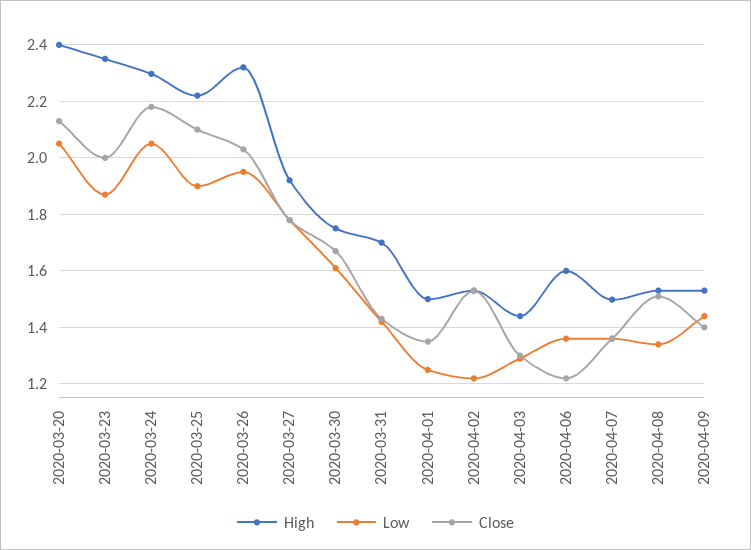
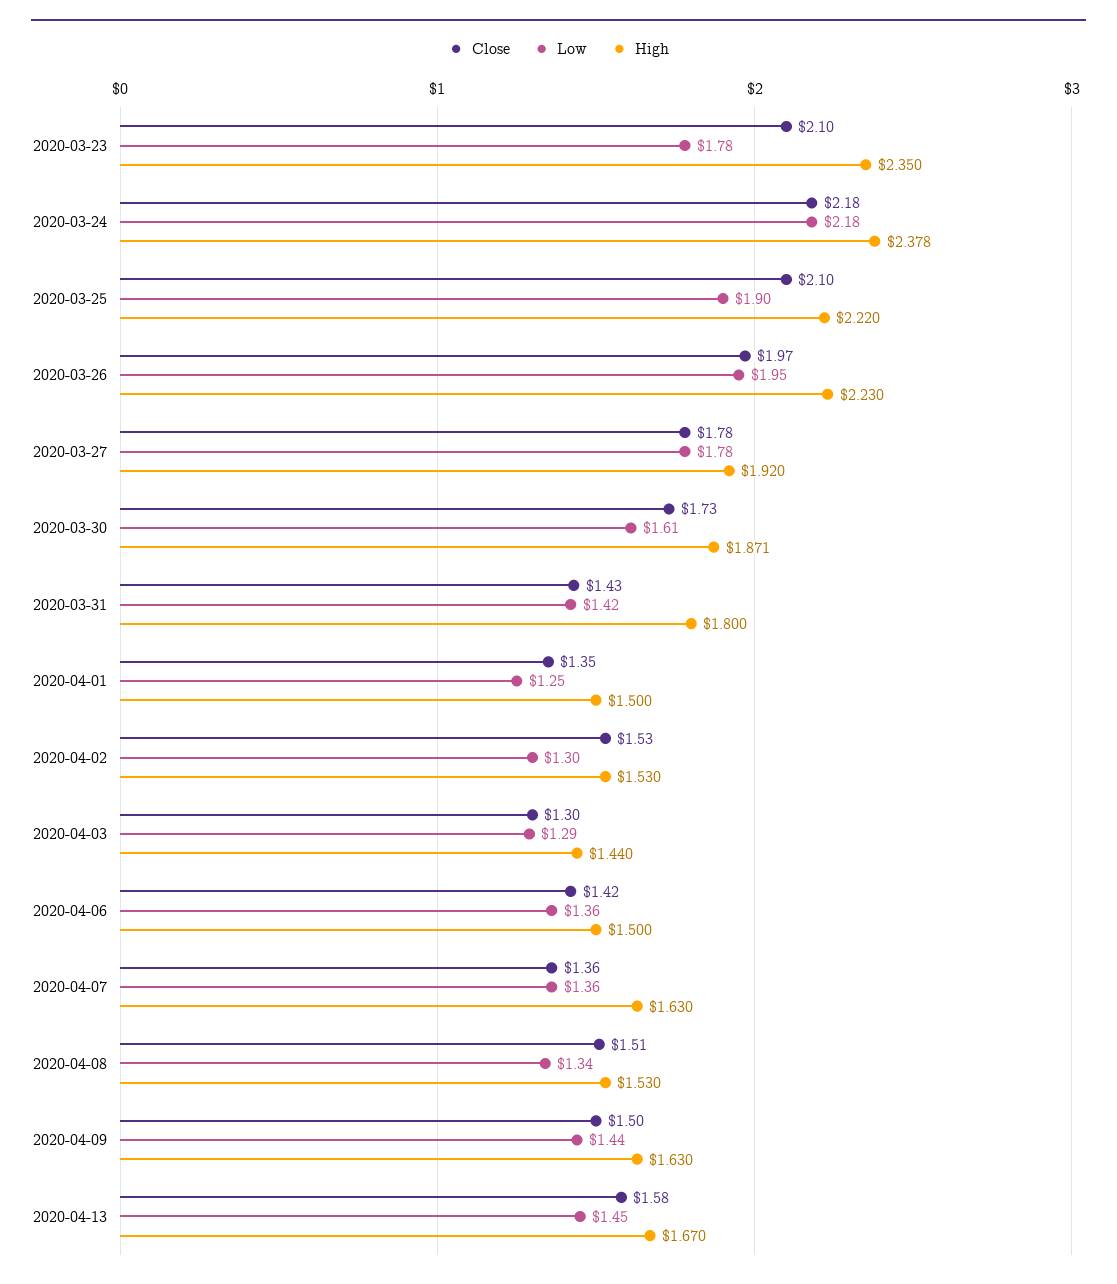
High, 2020-03-20: 2.4 -> none
Low, 2020-03-20: 2.05 -> none
Close, 2020-03-20: 2.125 -> none
Low, 2020-03-23: 1.875 -> 1.78
Close, 2020-03-23: 2 -> 2.1
High, 2020-03-24: 2.3 -> 2.378
Low, 2020-03-24: 2.05 -> 2.18
High, 2020-03-26: 2.325 -> 2.23
Close, 2020-03-26: 2.025 -> 1.97
High, 2020-03-30: 1.75 -> 1.871
Close, 2020-03-30: 1.675 -> 1.73
High, 2020-03-31: 1.7 -> 1.8
Low, 2020-04-02: 1.225 -> 1.3
High, 2020-04-06: 1.6 -> 1.5
Close, 2020-04-06: 1.225 -> 1.42
High, 2020-04-07: 1.5 -> 1.63
High, 2020-04-09: 1.525 -> 1.63
Close, 2020-04-09: 1.4 -> 1.5
Close, 2020-04-13: none -> 1.58
Low, 2020-04-13: none -> 1.45
High, 2020-04-13: none -> 1.67

